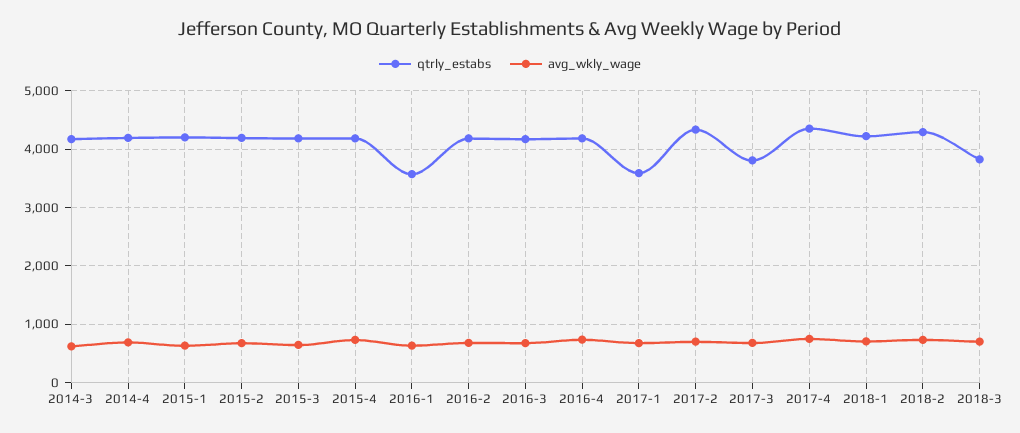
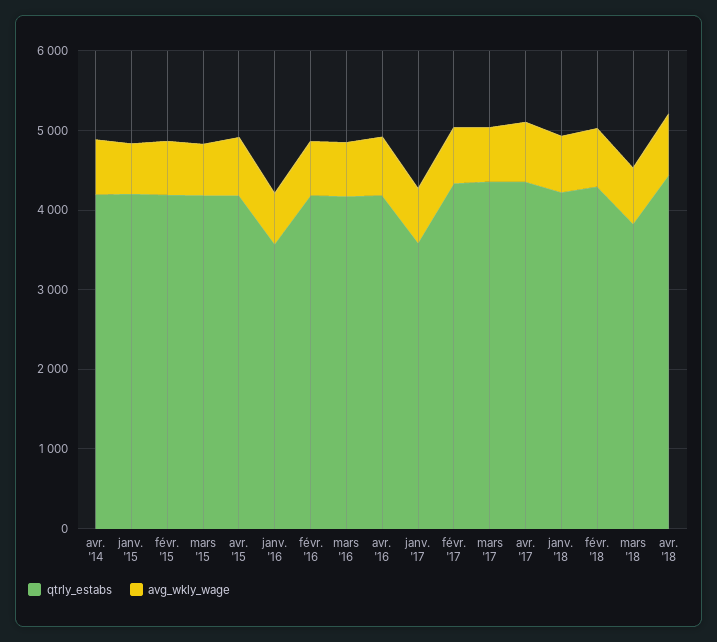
qtrly_estabs, 2014-3: 4200 -> none
avg_wkly_wage, 2014-3: 600 -> none
qtrly_estabs, 2017-3: 3800 -> 4400
qtrly_estabs, avr. '18: none -> 4400
avg_wkly_wage, avr. '18: none -> 800

